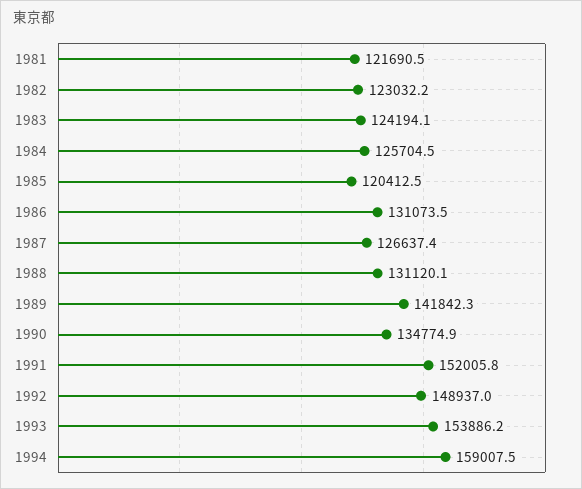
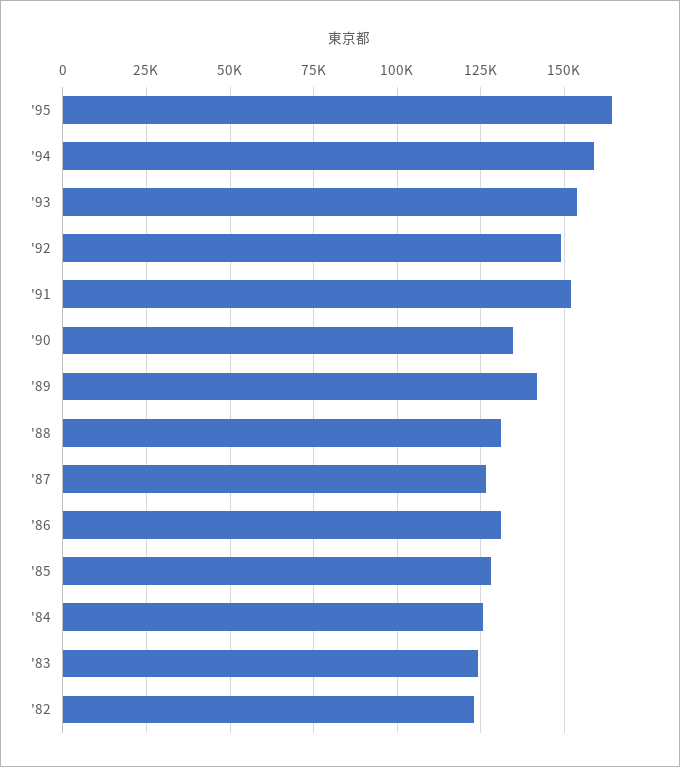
1981: 121690.5 -> none
1985: 120412.5 -> 127500
'95: none -> 165000

